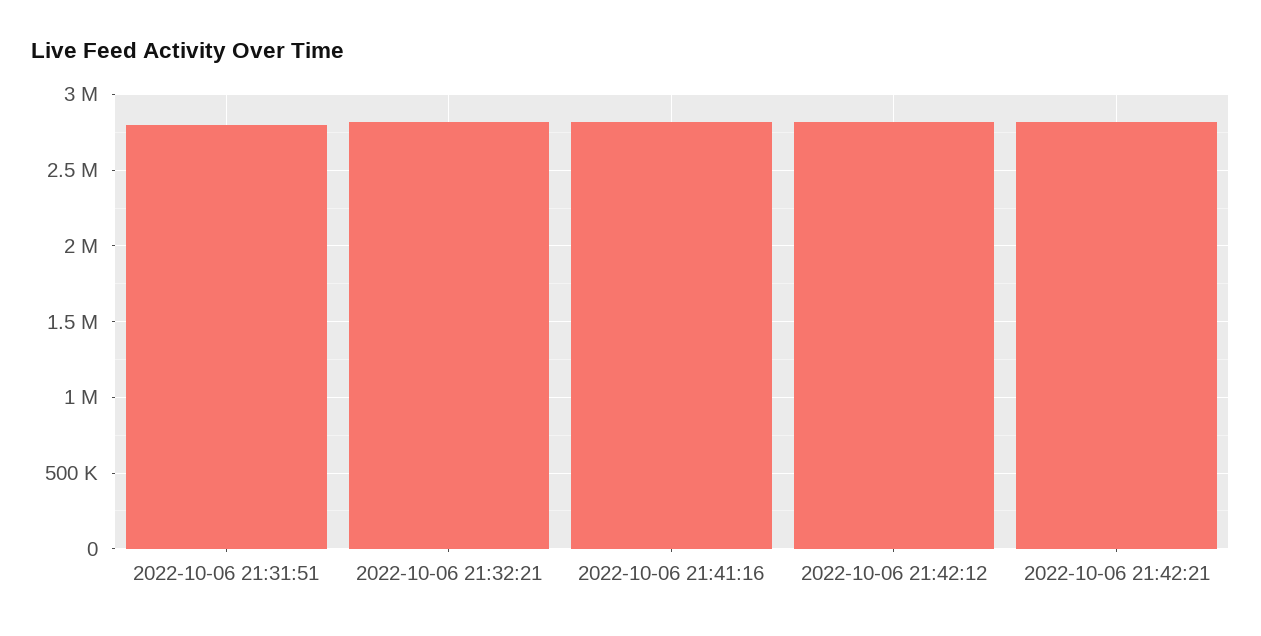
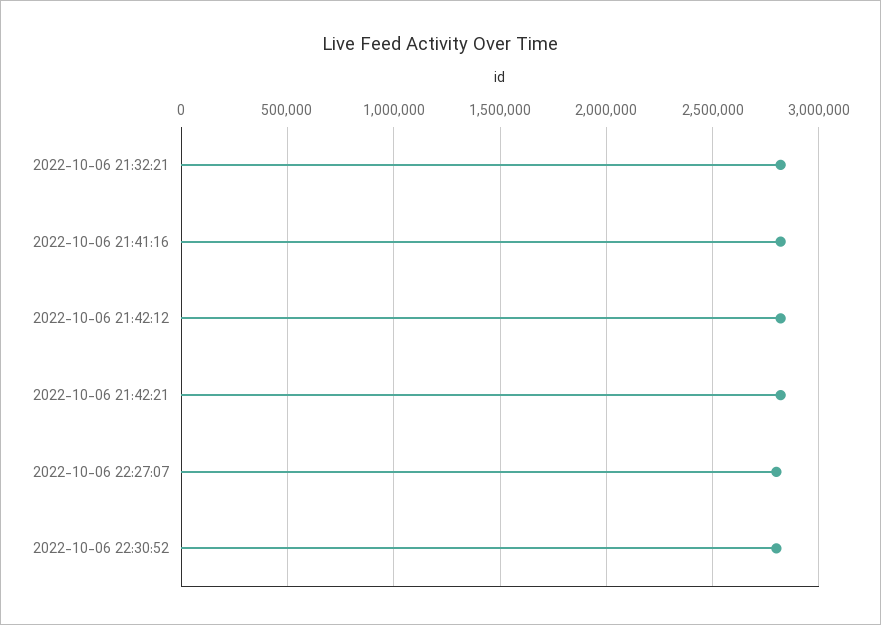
2022-10-06 21:31:51: 2800000 -> none
2022-10-06 22:27:07: none -> 2800000
2022-10-06 22:30:52: none -> 2800000

